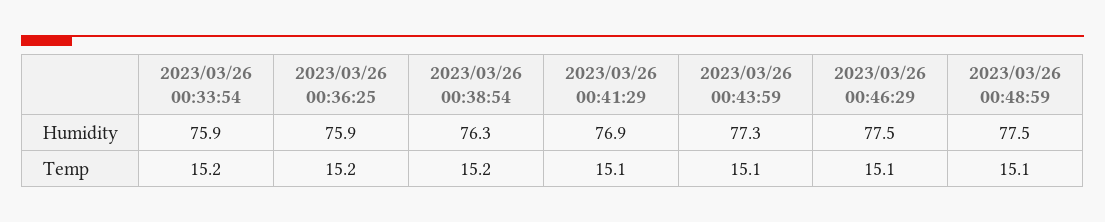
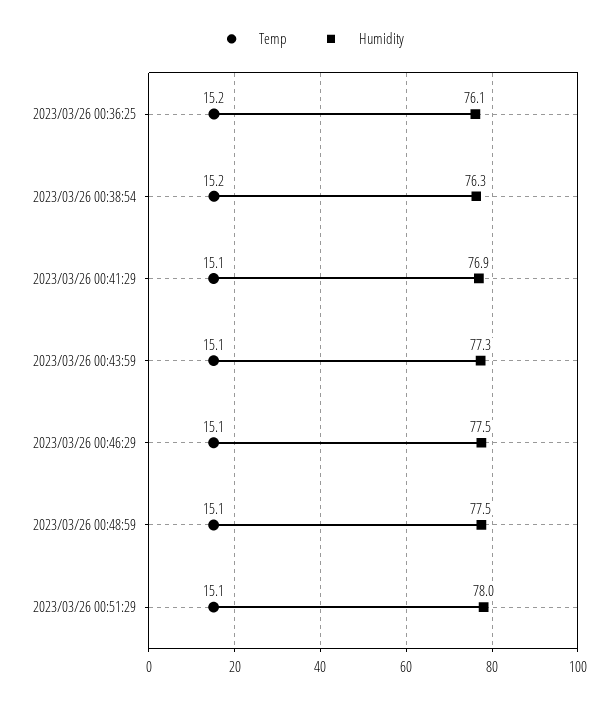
Humidity, 2023/03/26 00:33:54: 75.9 -> none
Humidity, 2023/03/26 00:36:25: 75.9 -> 76.1
Temp, 2023/03/26 00:33:54: 15.2 -> none
Temp, 2023/03/26 00:51:29: none -> 15.1
Humidity, 2023/03/26 00:51:29: none -> 78

